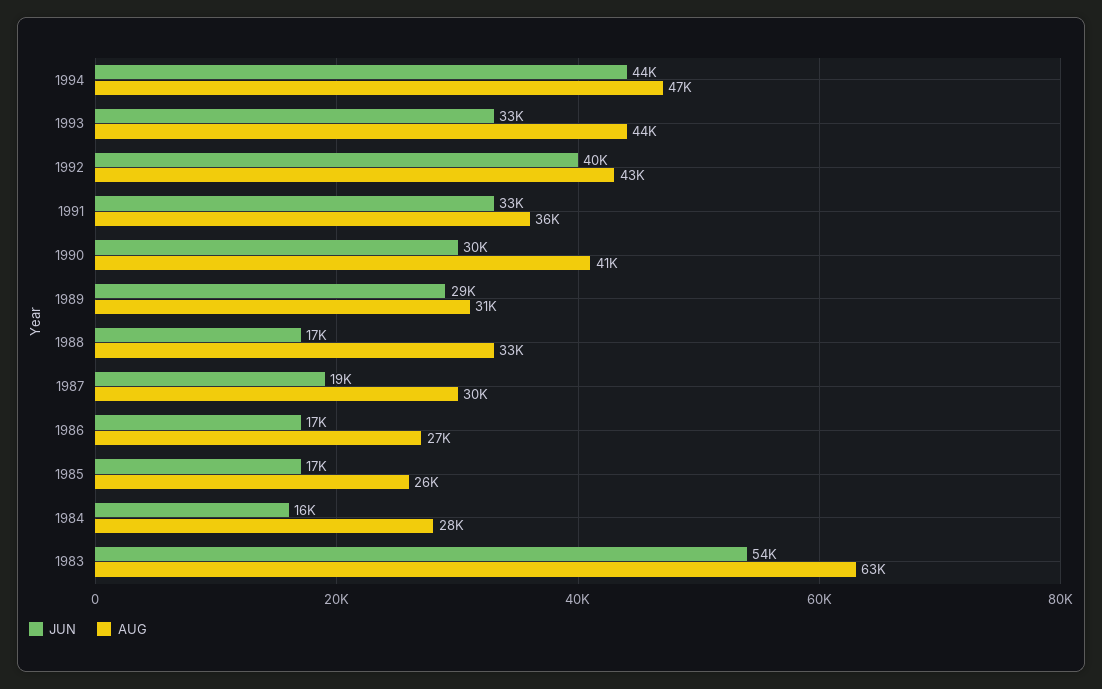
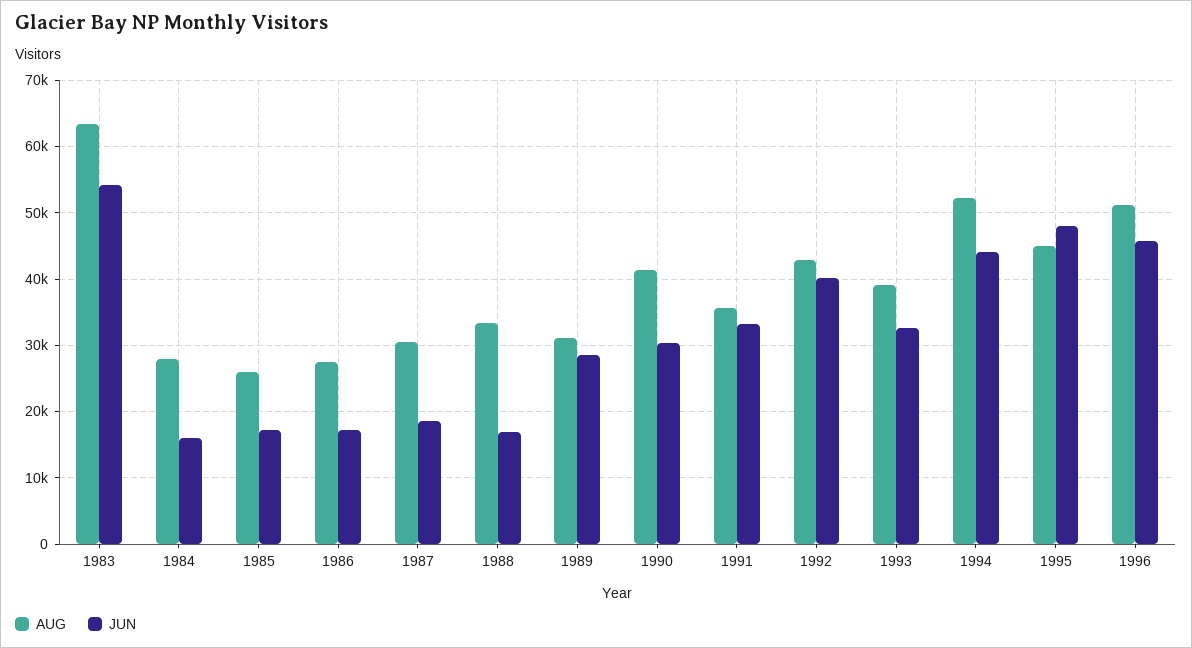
AUG, 1994: 47000 -> 52000
AUG, 1993: 44000 -> 39000
AUG, 1995: none -> 45000
JUN, 1995: none -> 48000
AUG, 1996: none -> 51000
JUN, 1996: none -> 46000

